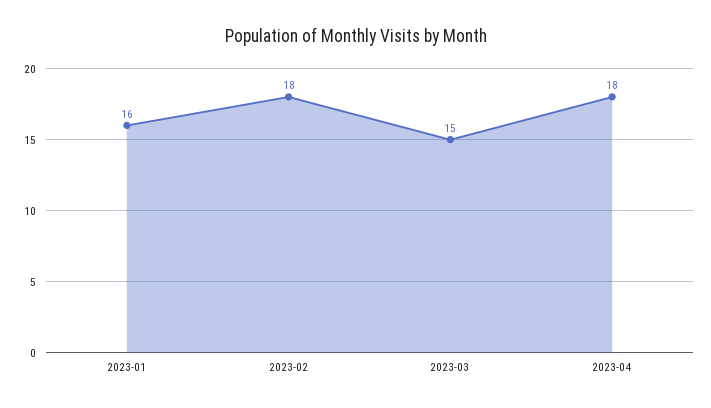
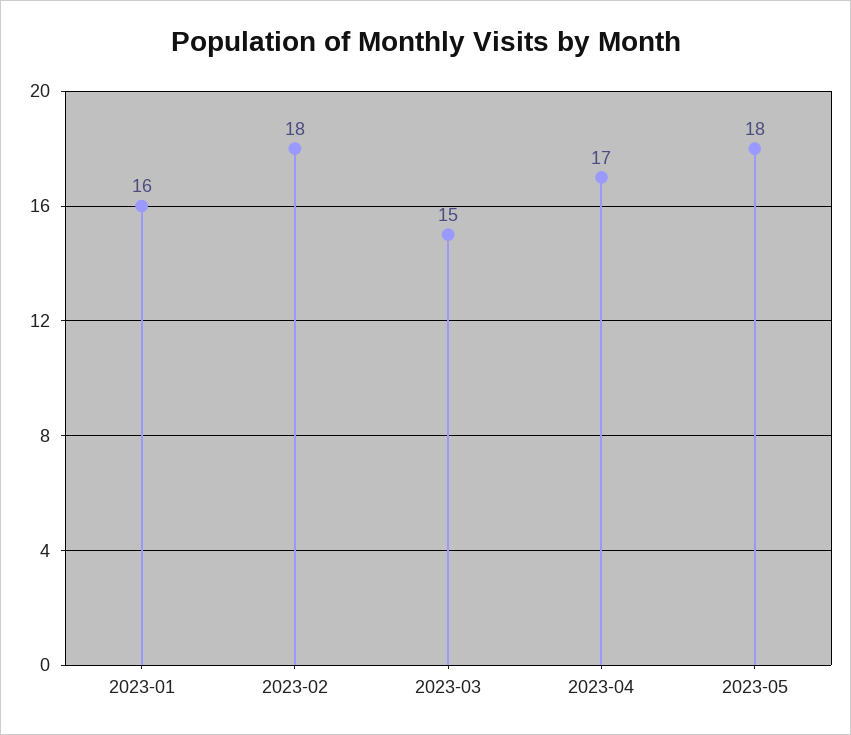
2023-04: 18 -> 17
2023-05: none -> 18

